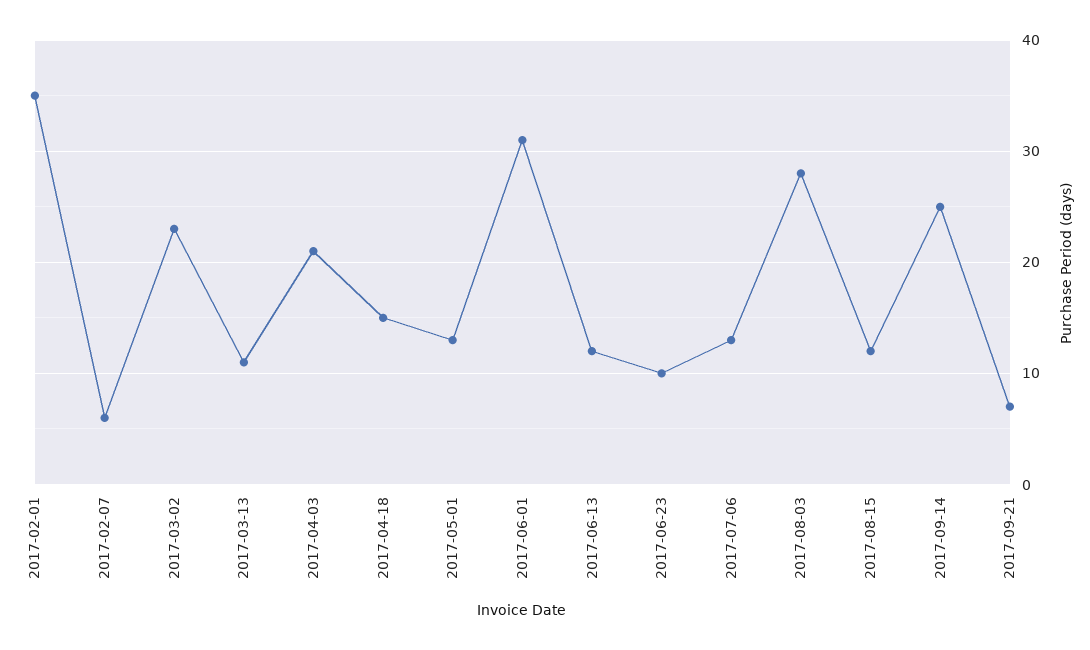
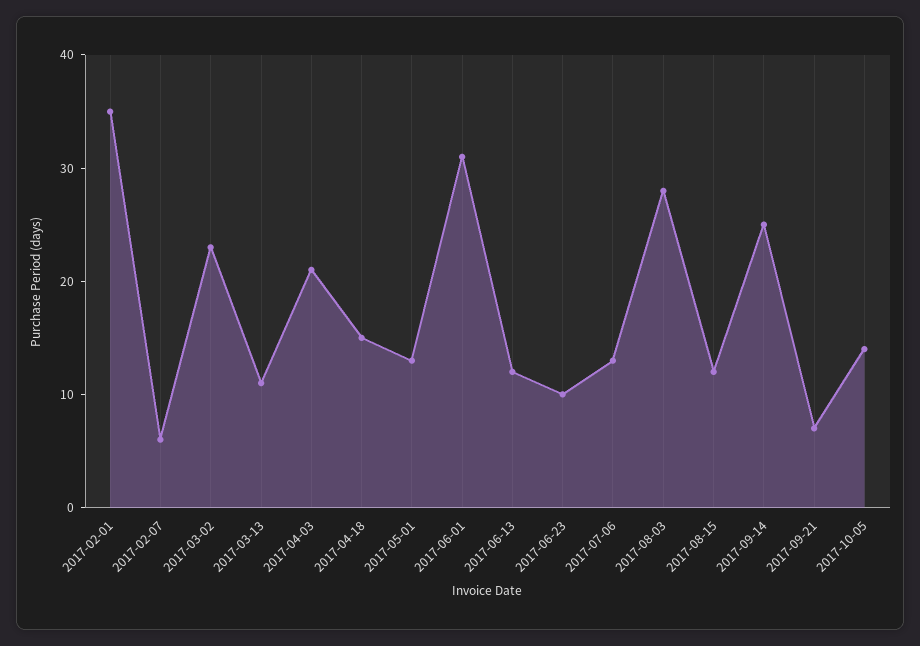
2017-10-05: none -> 14

